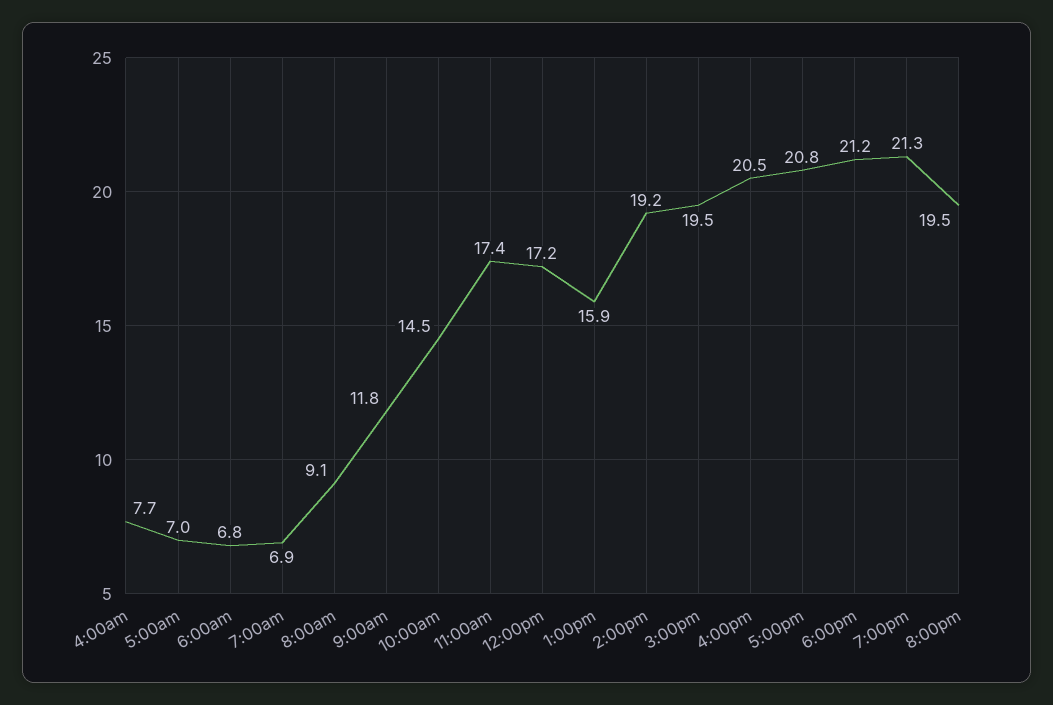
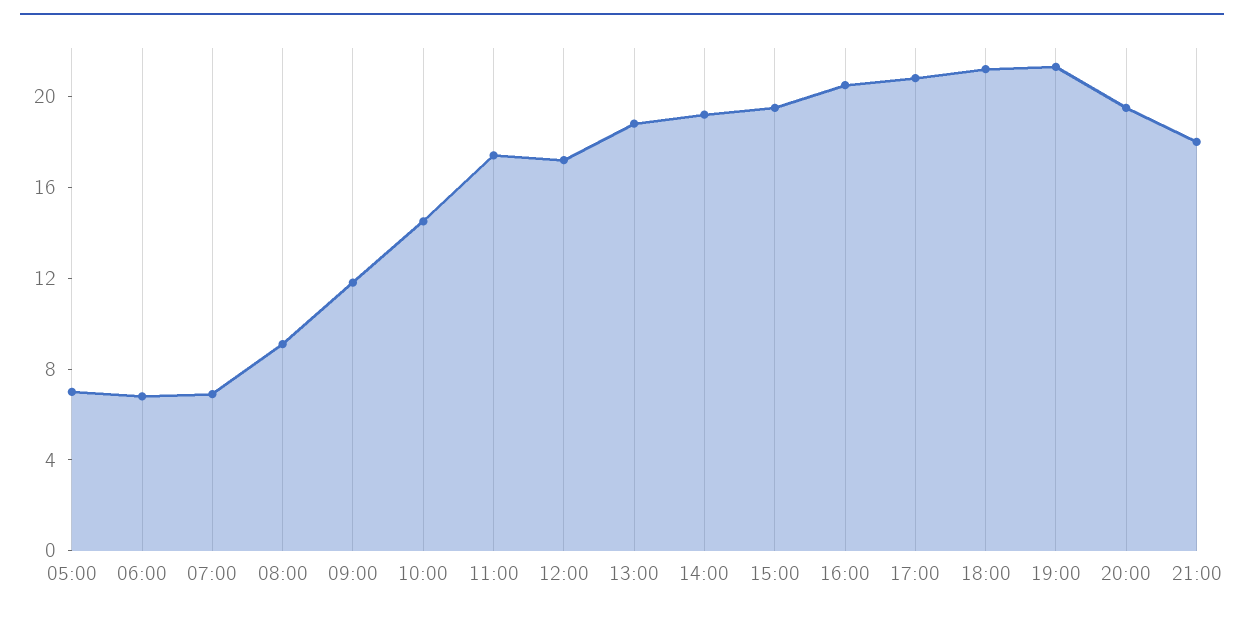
4:00am: 7.7 -> none
1:00pm: 15.9 -> 19
21:00: none -> 18

